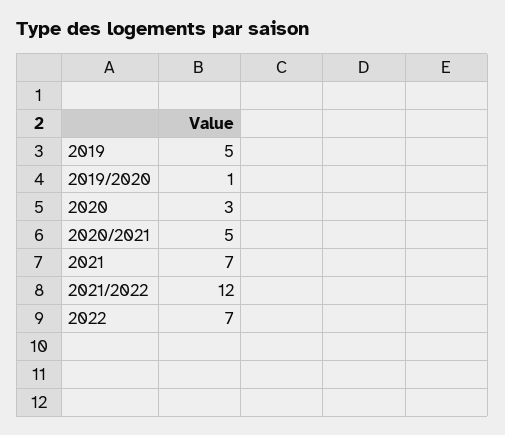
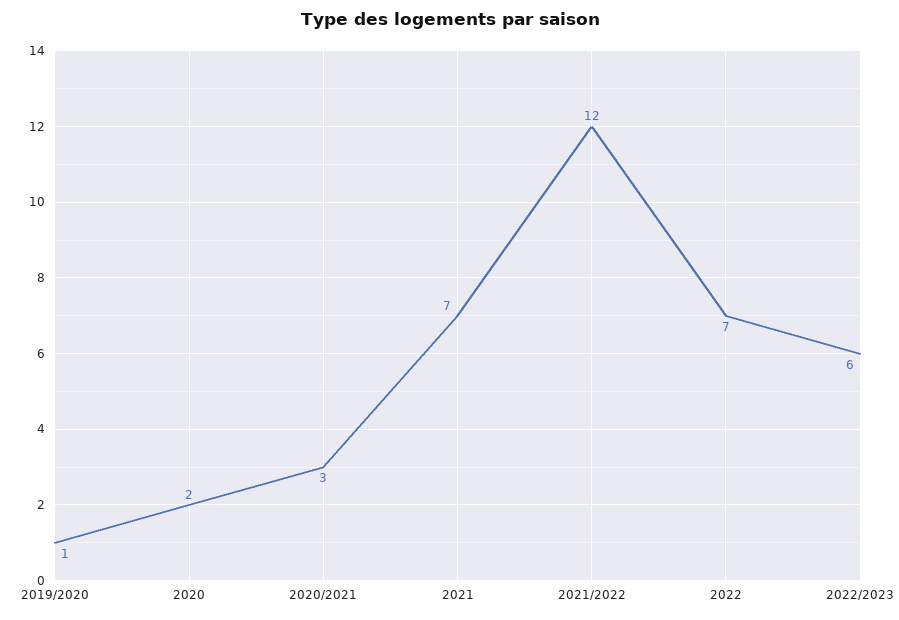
2019: 5 -> none
2020: 3 -> 2
2020/2021: 5 -> 3
2022/2023: none -> 6

